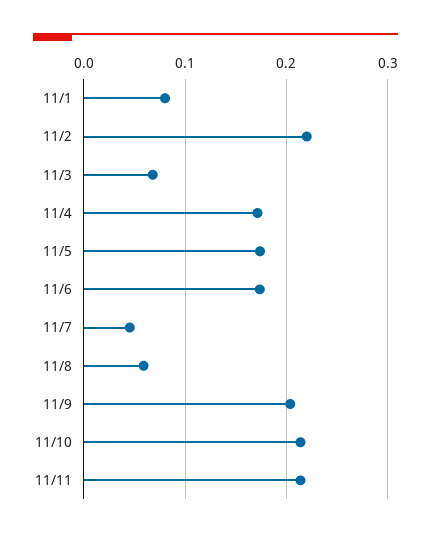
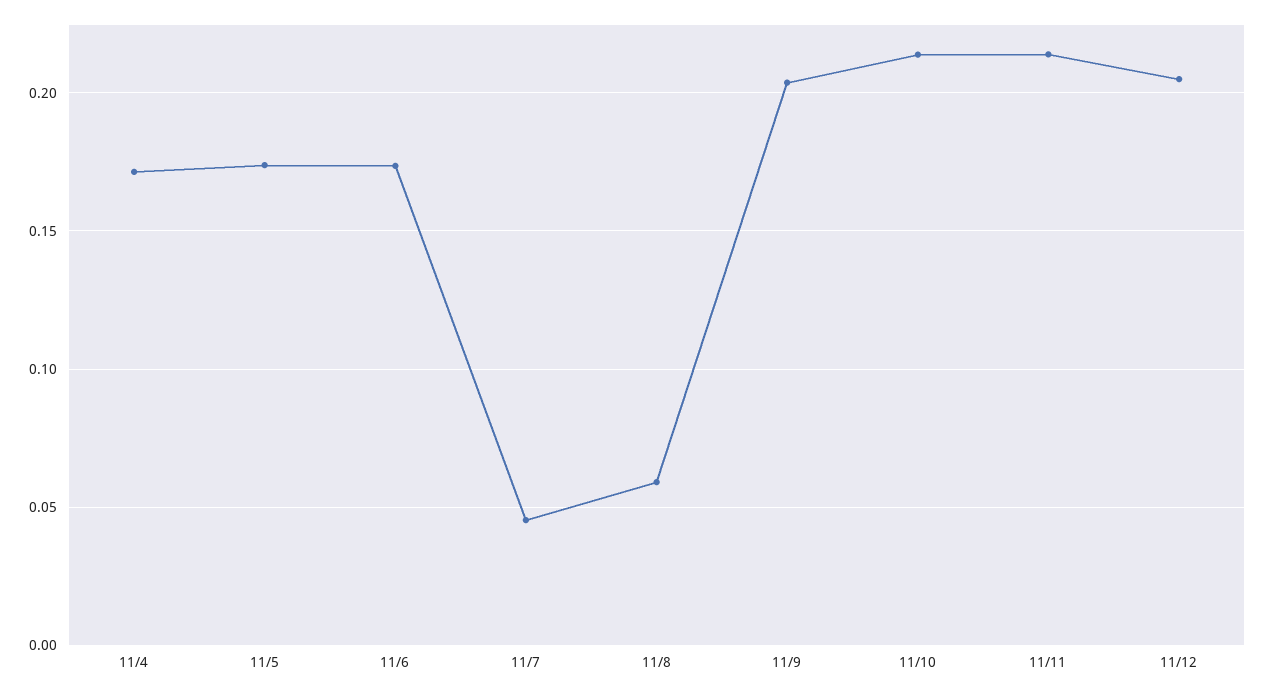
11/1: 0.08 -> none
11/2: 0.22 -> none
11/3: 0.07 -> none
11/12: none -> 0.205

